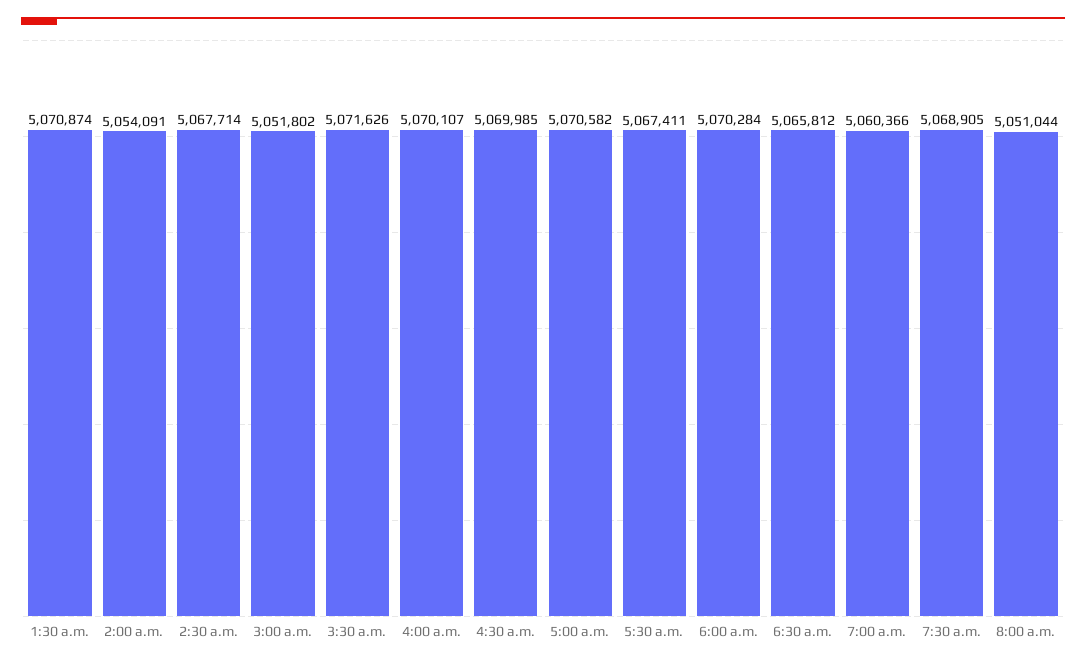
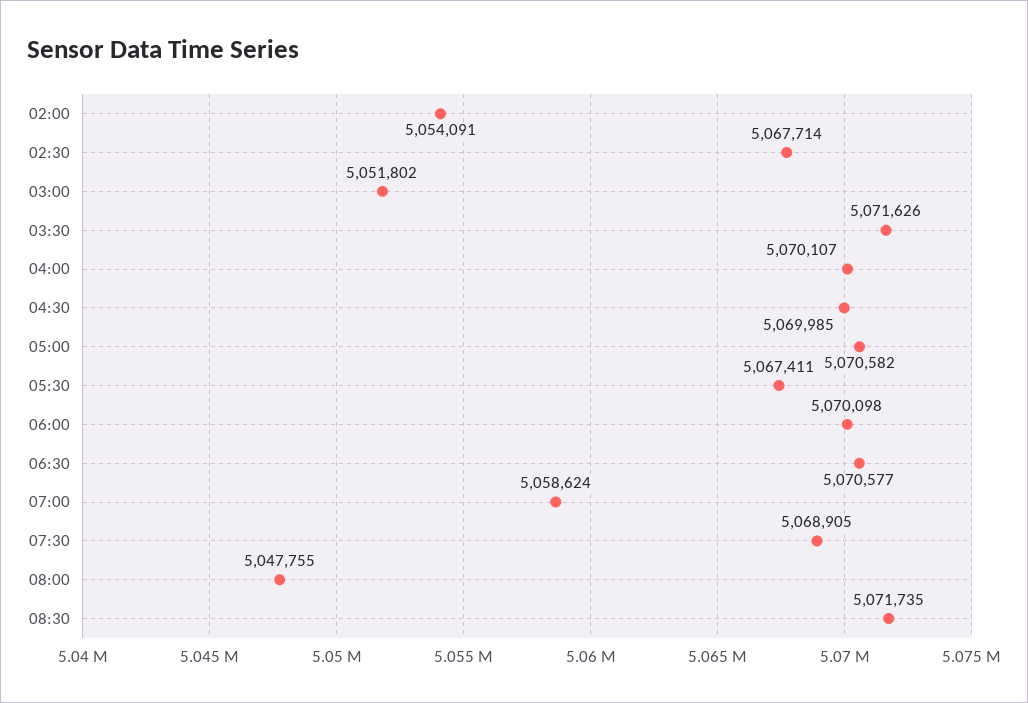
1:30 a.m.: 5070874 -> none
6:00 a.m.: 5070284 -> 5070098
6:30 a.m.: 5065812 -> 5070577
7:00 a.m.: 5060366 -> 5058624
8:00 a.m.: 5051044 -> 5047755
08:30: none -> 5071735

